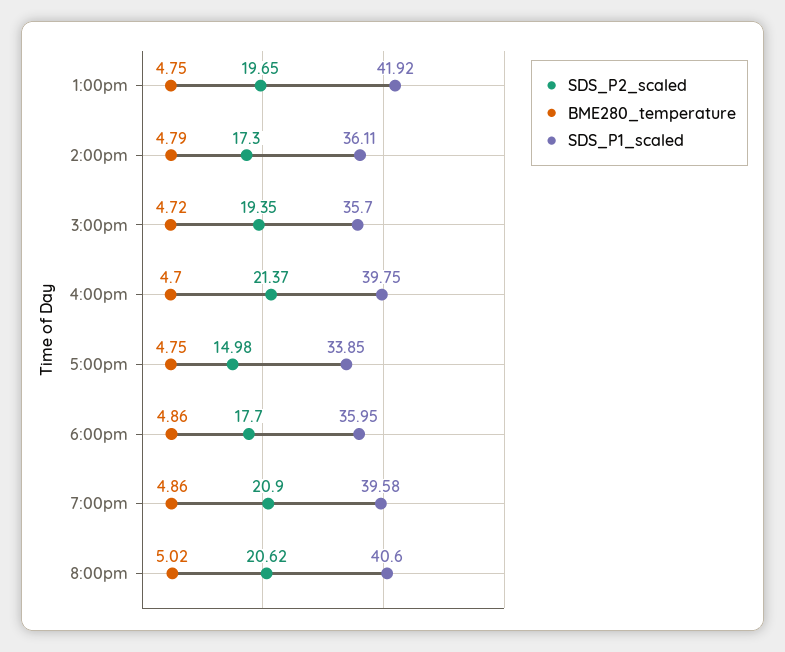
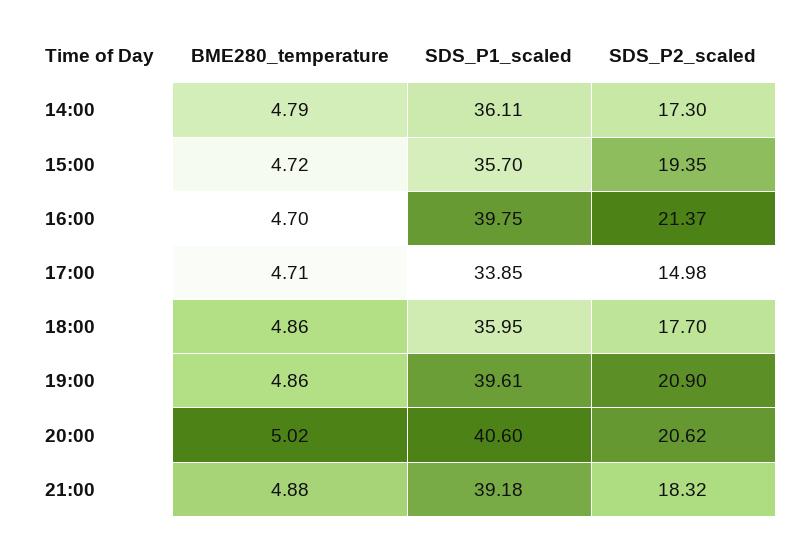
SDS_P2_scaled, 1:00pm: 19.65 -> none
BME280_temperature, 1:00pm: 4.75 -> none
SDS_P1_scaled, 1:00pm: 41.92 -> none
BME280_temperature, 5:00pm: 4.75 -> 4.71
SDS_P1_scaled, 7:00pm: 39.58 -> 39.61
BME280_temperature, 21:00: none -> 4.88
SDS_P1_scaled, 21:00: none -> 39.18
SDS_P2_scaled, 21:00: none -> 18.32

